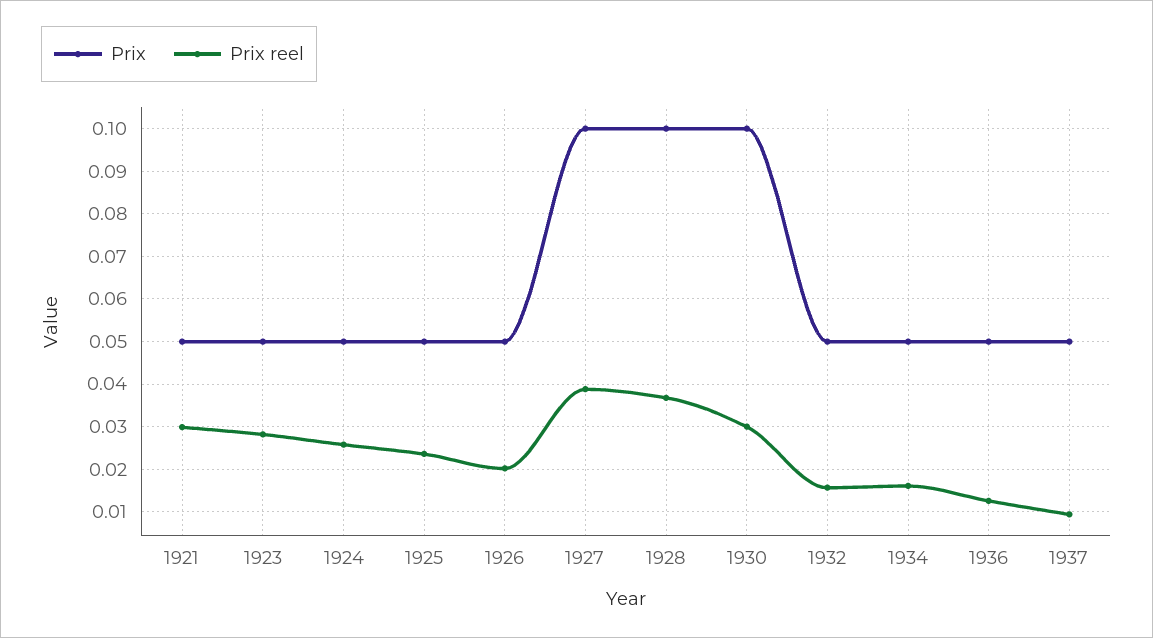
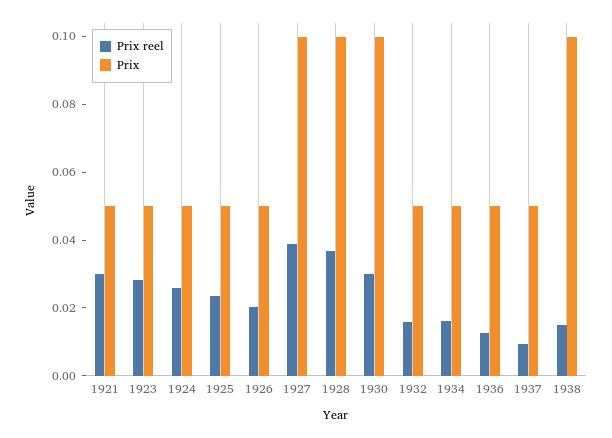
Prix reel, 1938: none -> 0.015
Prix, 1938: none -> 0.1

